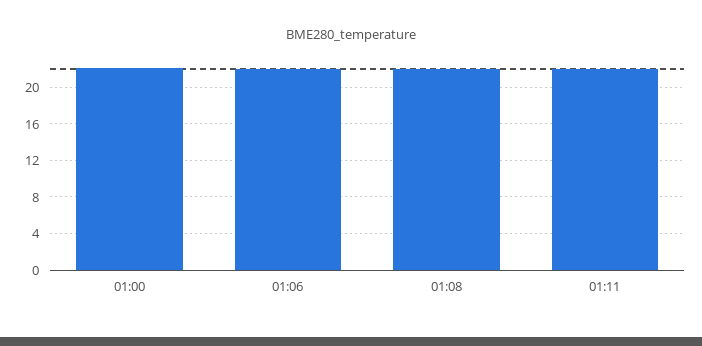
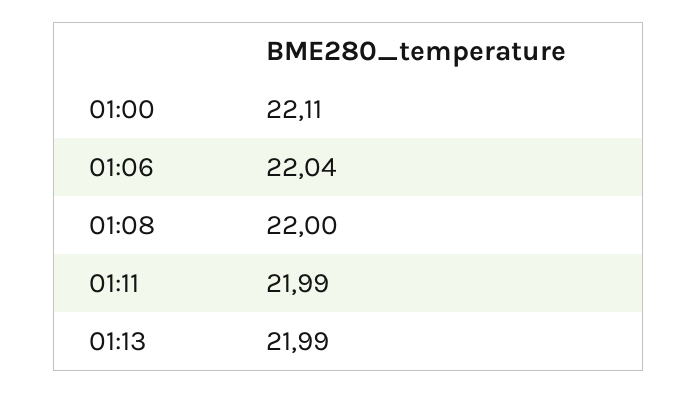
01:13: none -> 21.99

